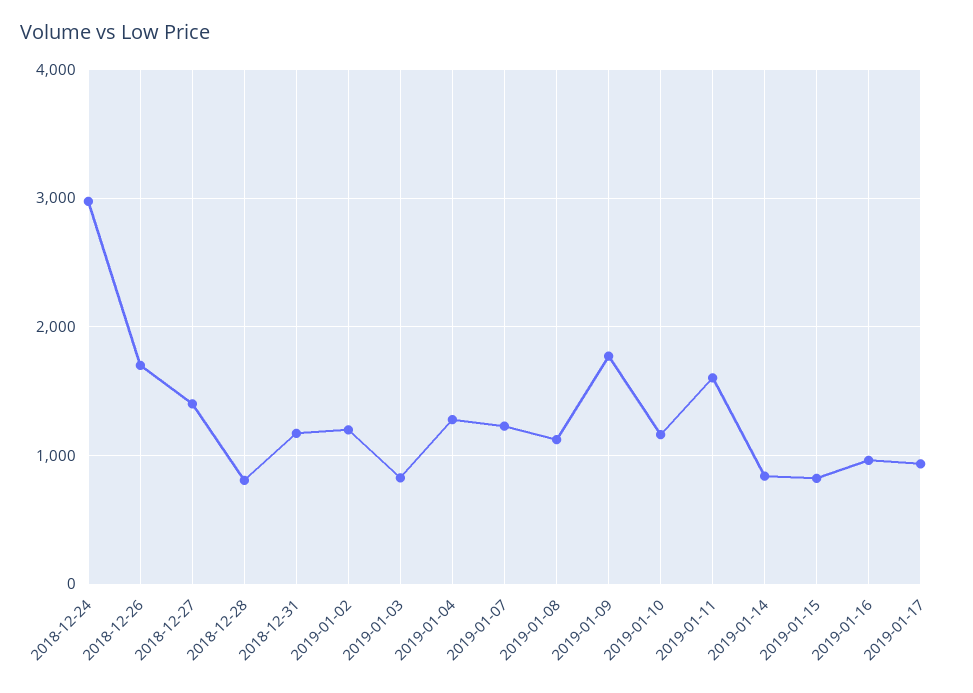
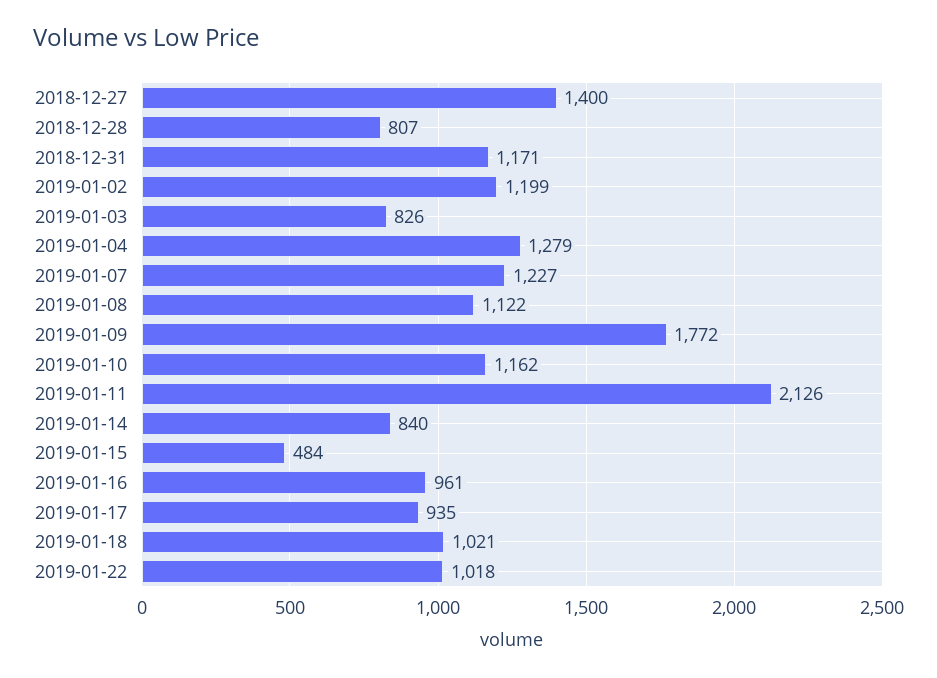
2018-12-24: 3000 -> none
2018-12-26: 1700 -> none
2019-01-11: 1600 -> 2126
2019-01-15: 800 -> 484
2019-01-18: none -> 1021
2019-01-22: none -> 1018

